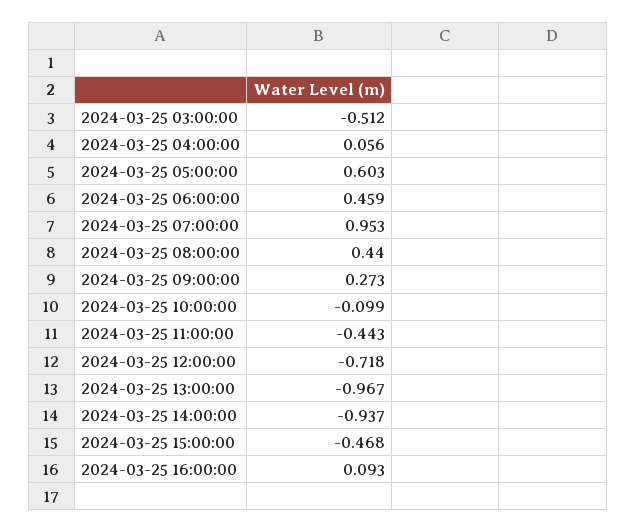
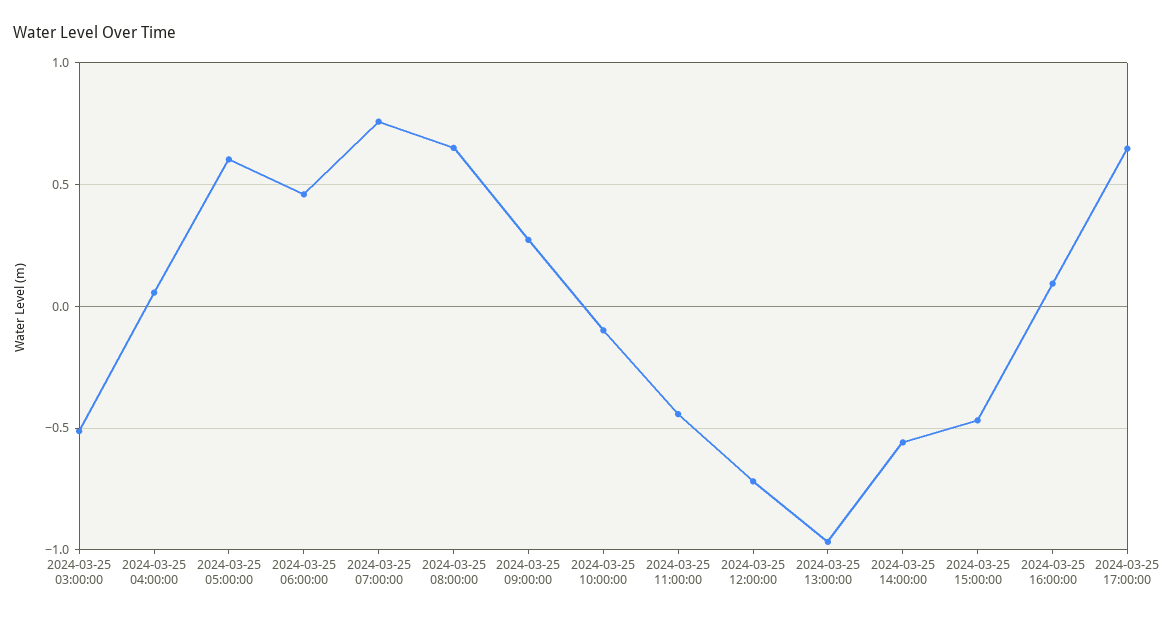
2024-03-25 07:00:00: 0.953 -> 0.75
2024-03-25 08:00:00: 0.44 -> 0.65
2024-03-25 14:00:00: -0.937 -> -0.55
2024-03-25 17:00:00: none -> 0.65

